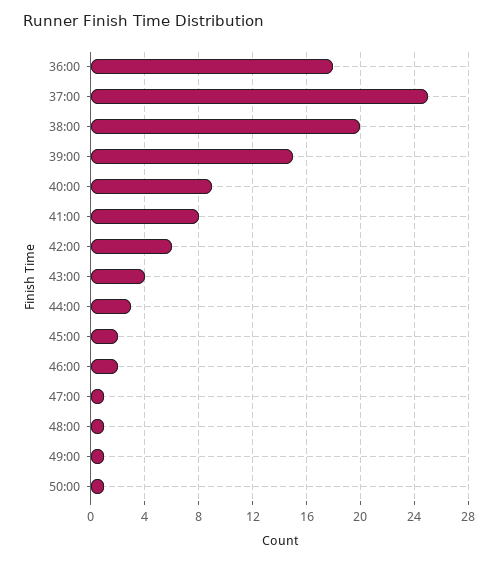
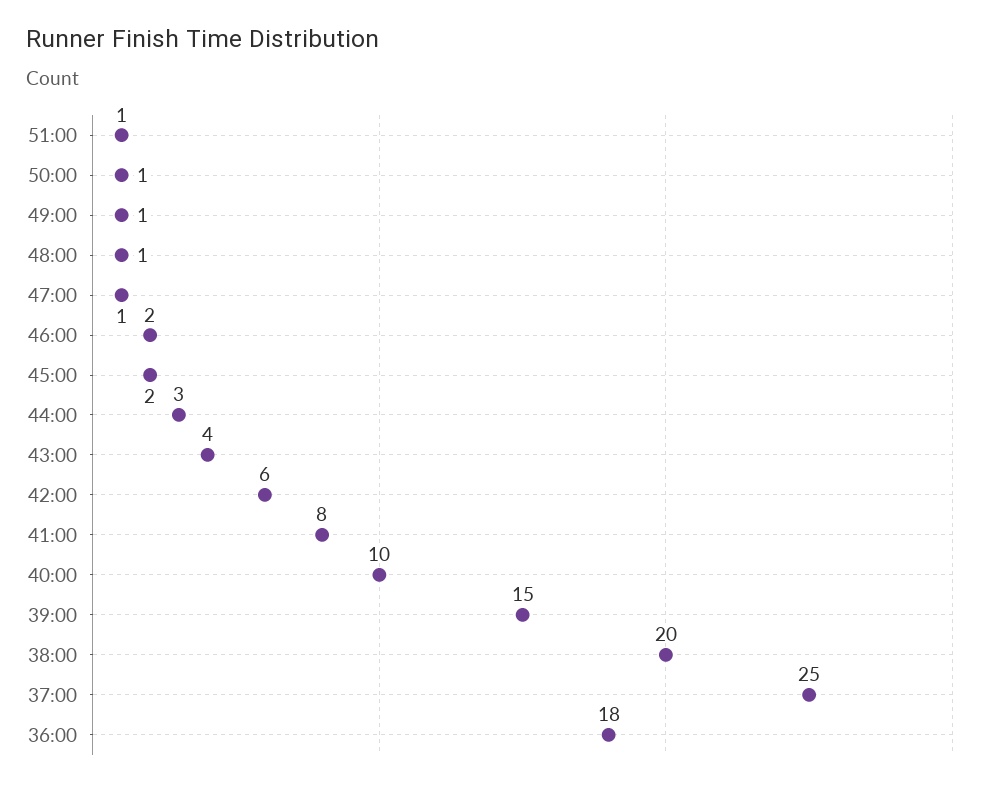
40:00: 9 -> 10
51:00: none -> 1

